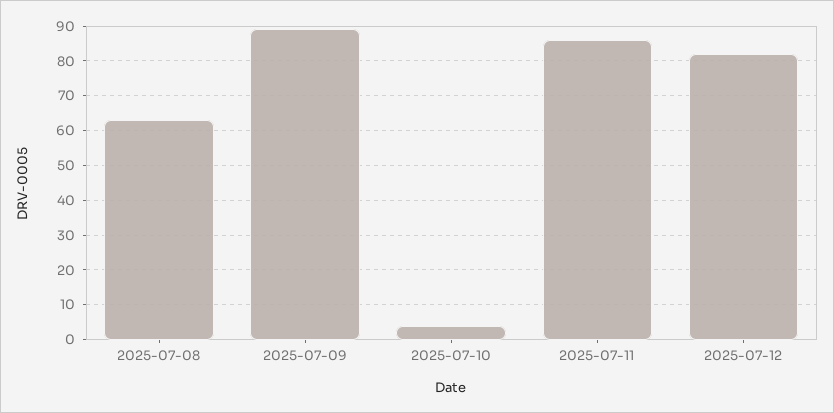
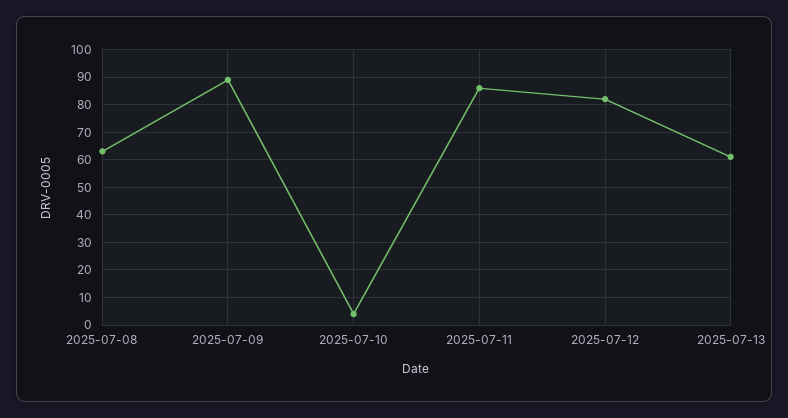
2025-07-13: none -> 60

